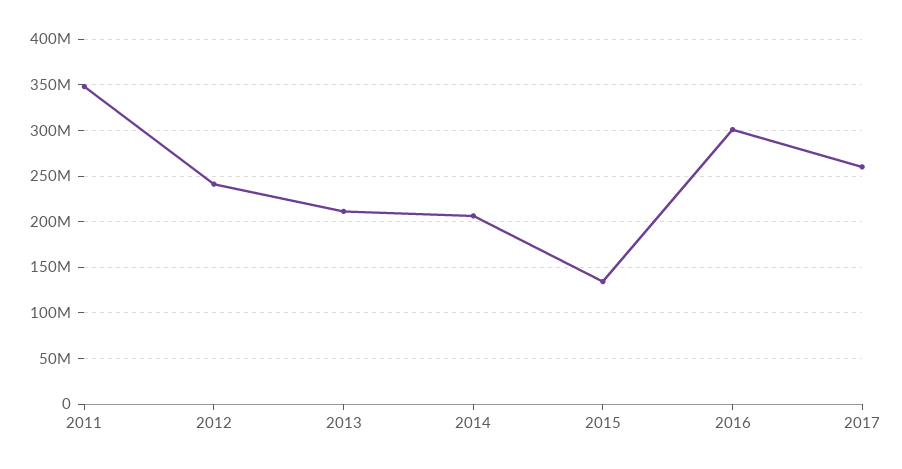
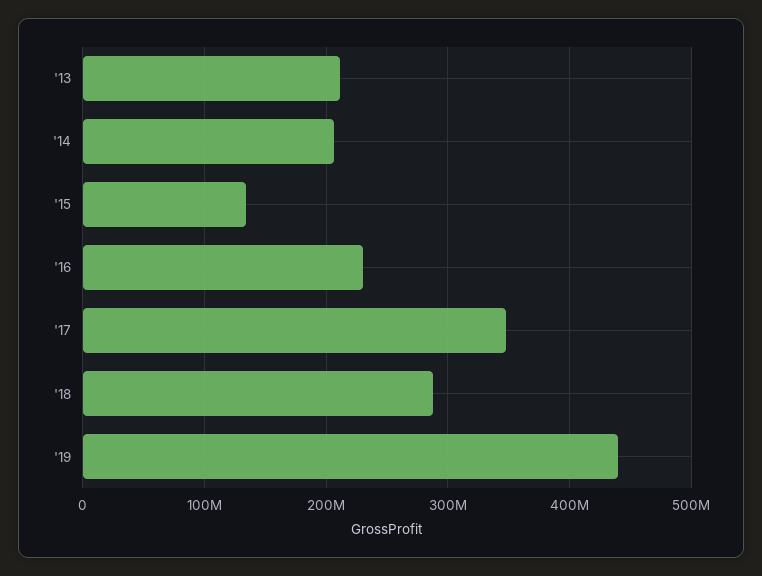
2011: 350000000 -> none
2012: 240000000 -> none
2016: 300000000 -> 230000000
2017: 260000000 -> 350000000
'18: none -> 290000000
'19: none -> 440000000

